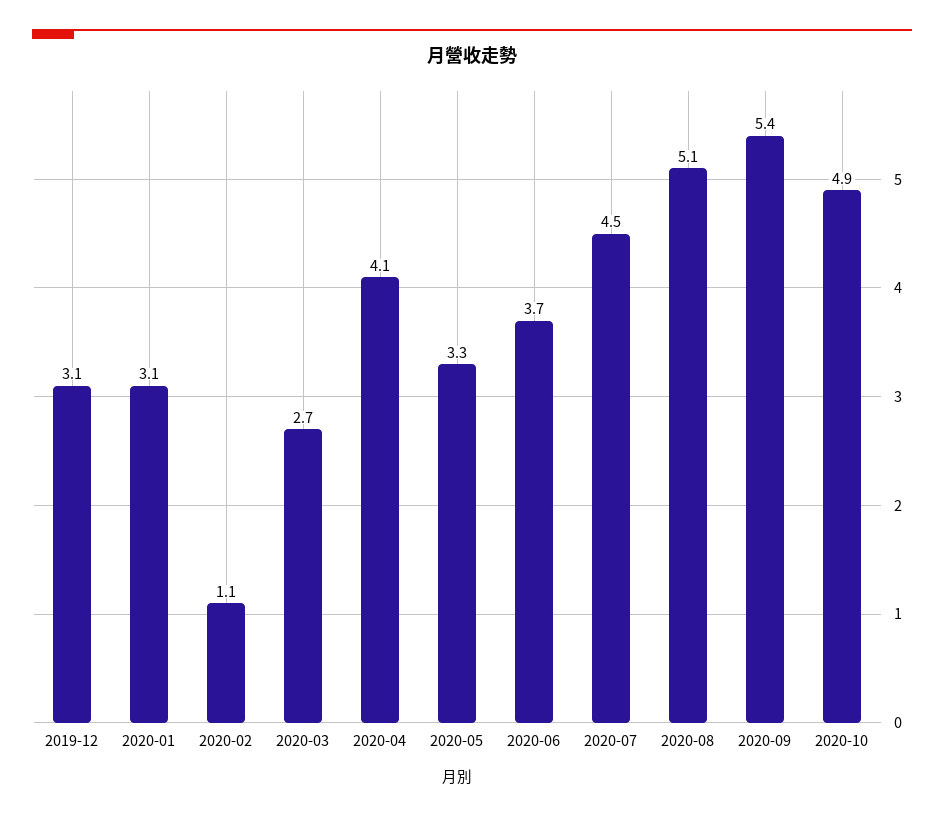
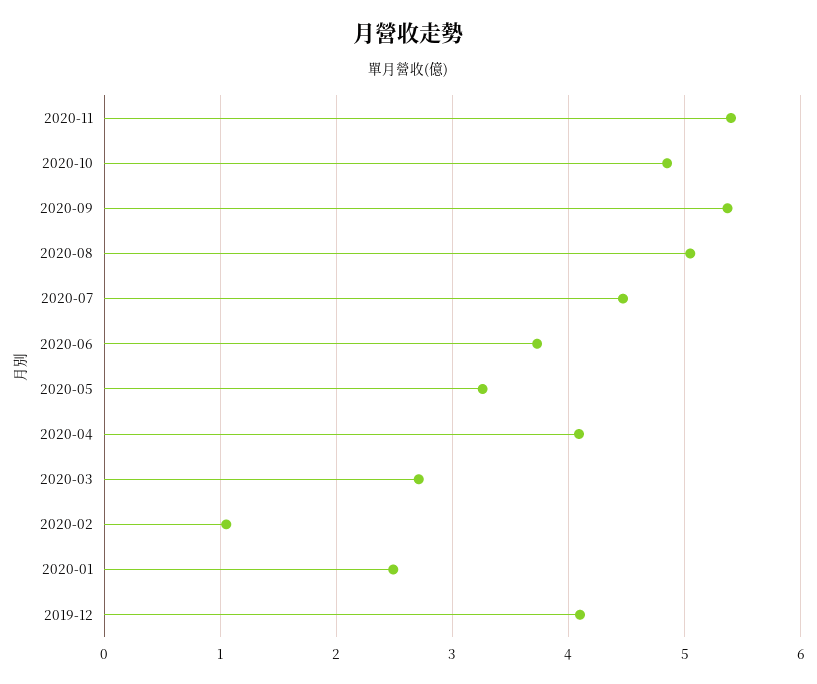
2019-12: 3.1 -> 4.1
2020-01: 3.1 -> 2.5
2020-11: none -> 5.4

